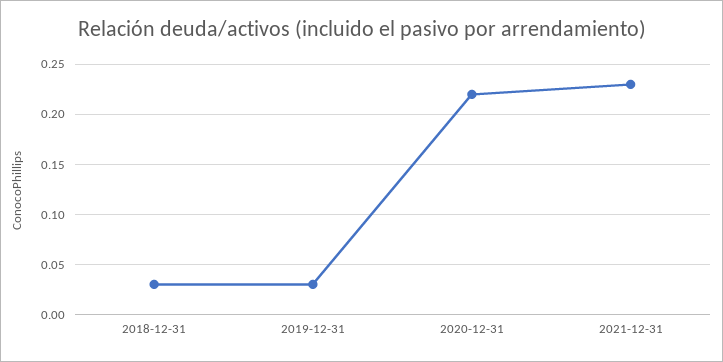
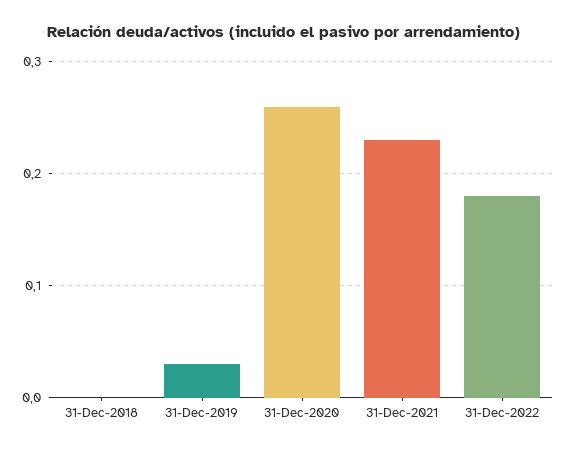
2018-12-31: 0.03 -> 0
2020-12-31: 0.22 -> 0.26
31-Dec-2022: none -> 0.18

